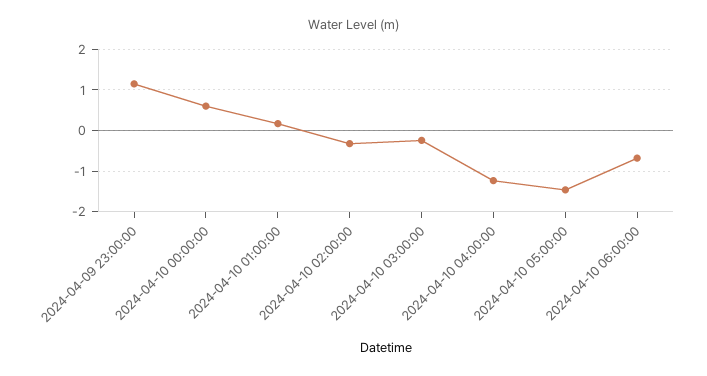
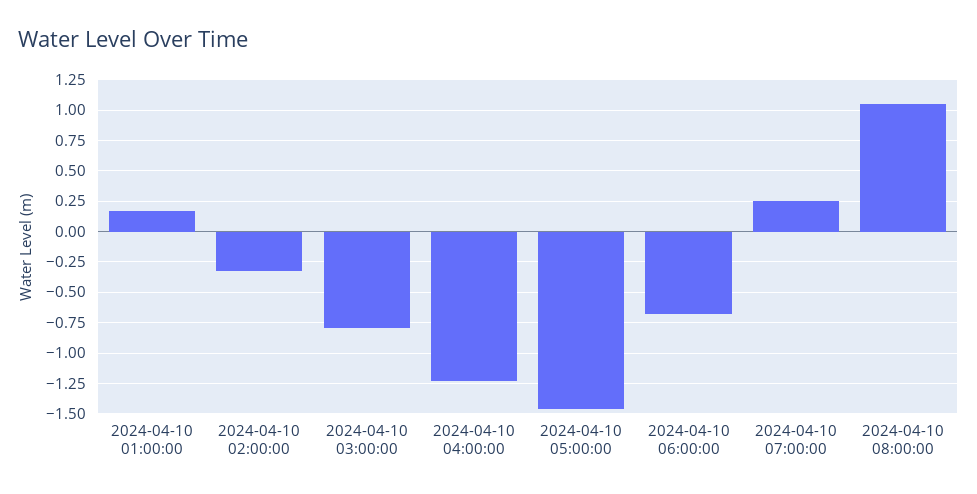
2024-04-09 23:00:00: 1.2 -> none
2024-04-10 00:00:00: 0.6 -> none
2024-04-10 03:00:00: -0.2 -> -0.8
2024-04-10 07:00:00: none -> 0.25
2024-04-10 08:00:00: none -> 1.05

